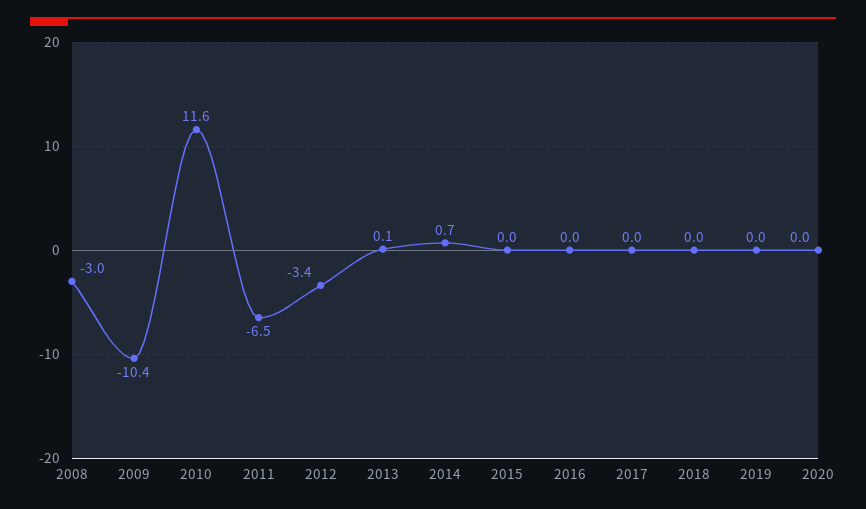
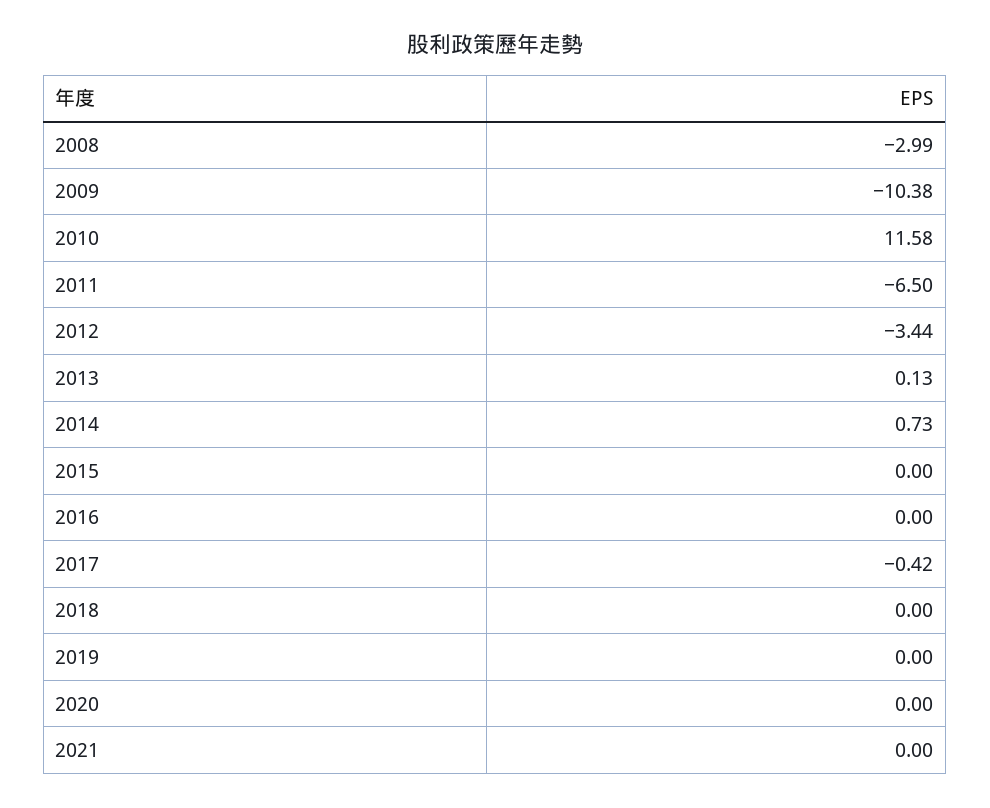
2017: 0 -> -0.42
2021: none -> 0

